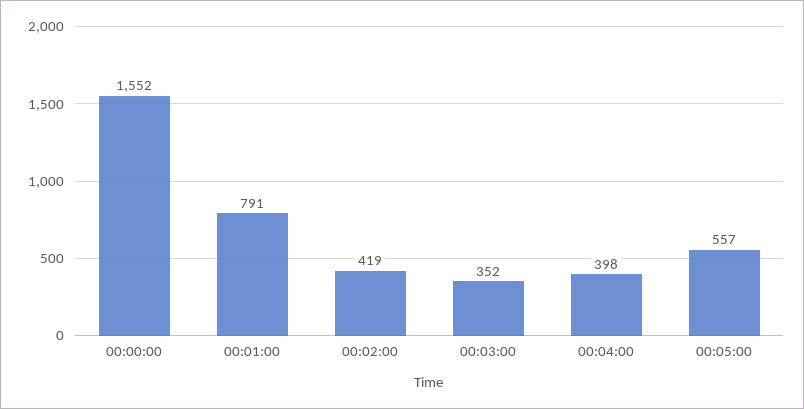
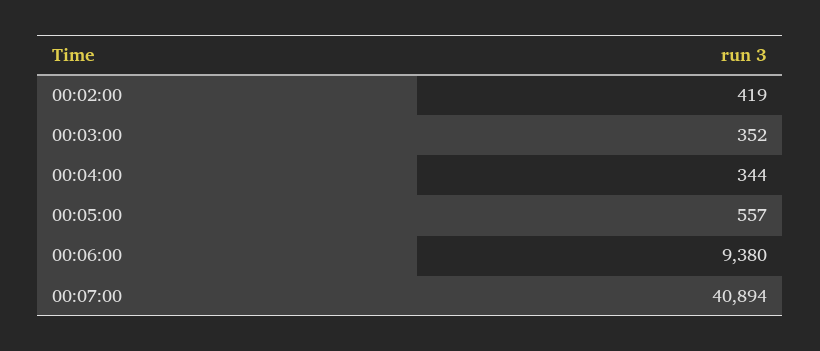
00:00:00: 1552 -> none
00:01:00: 791 -> none
00:04:00: 398 -> 344
00:06:00: none -> 9380
00:07:00: none -> 40894

